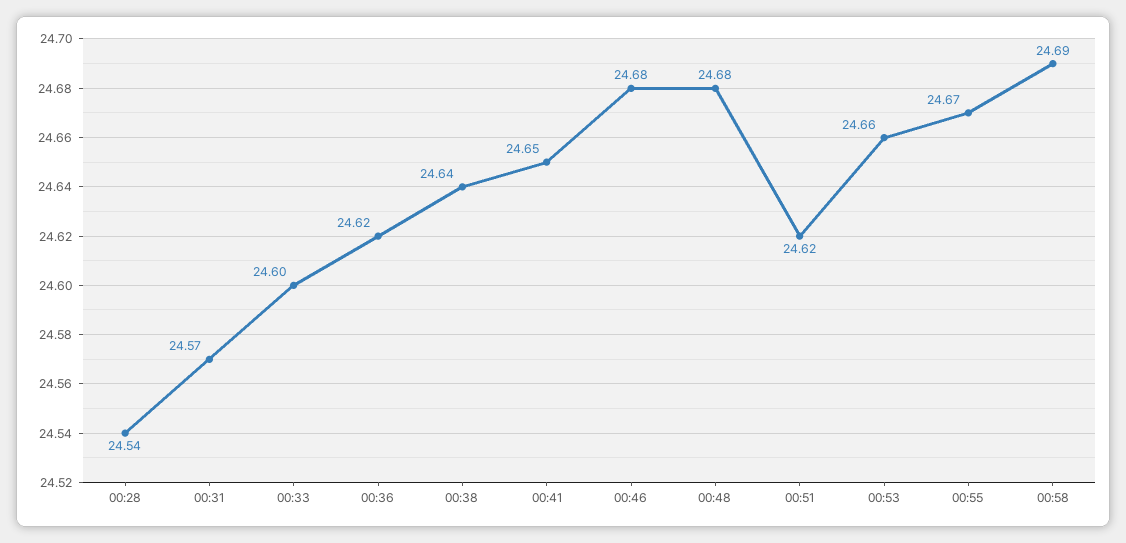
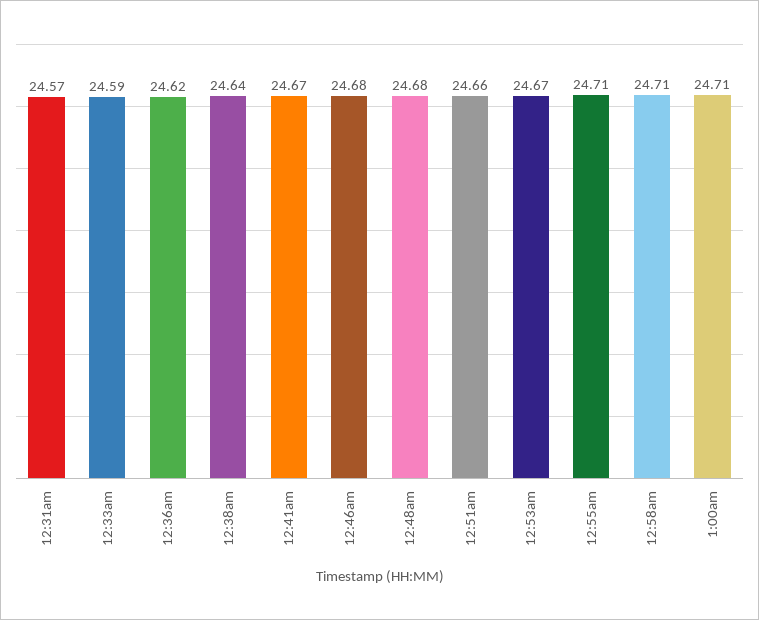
00:28: 24.54 -> none
00:33: 24.6 -> 24.59
00:41: 24.65 -> 24.67
00:51: 24.62 -> 24.66
00:53: 24.66 -> 24.67
00:55: 24.67 -> 24.71
00:58: 24.69 -> 24.71
1:00am: none -> 24.71

